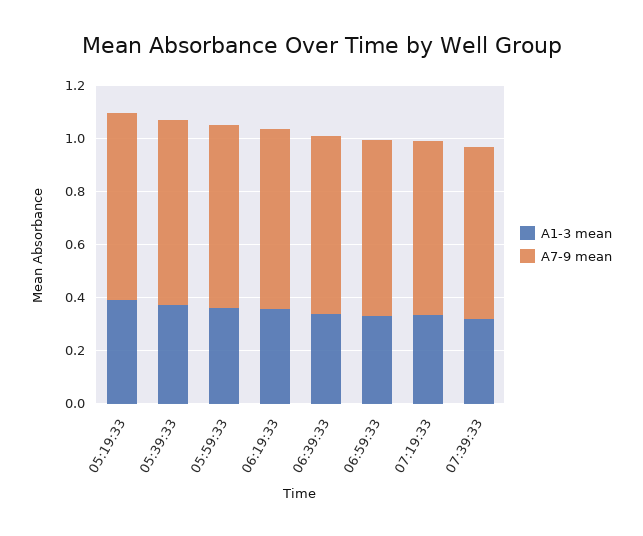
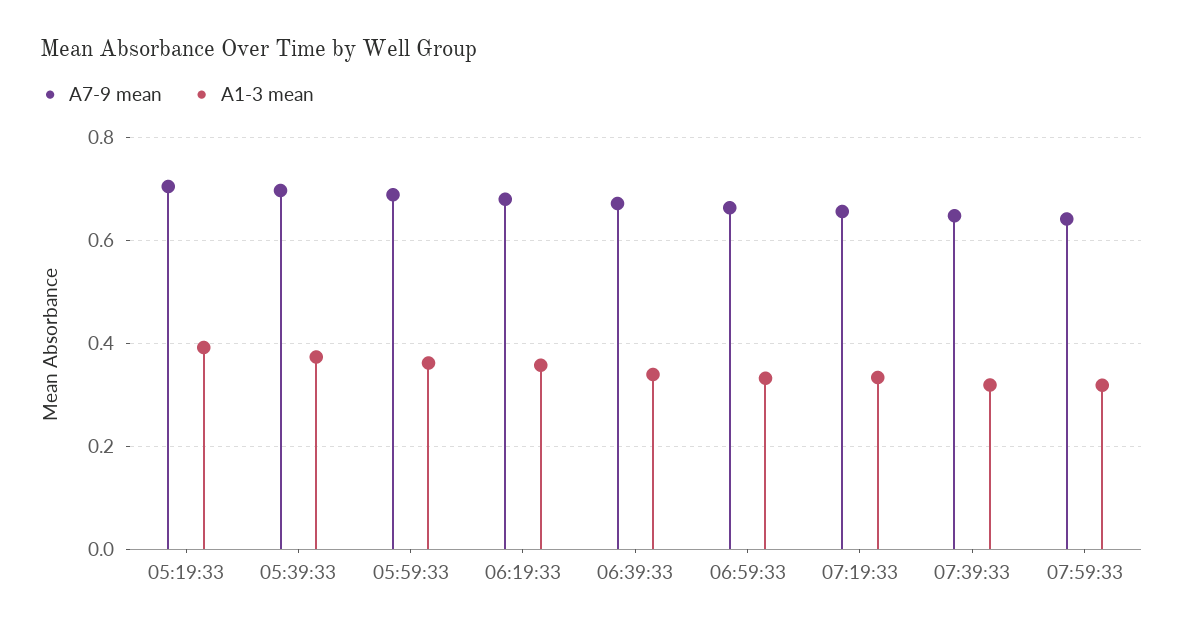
A7-9 mean, 07:59:33: none -> 0.64
A1-3 mean, 07:59:33: none -> 0.32

